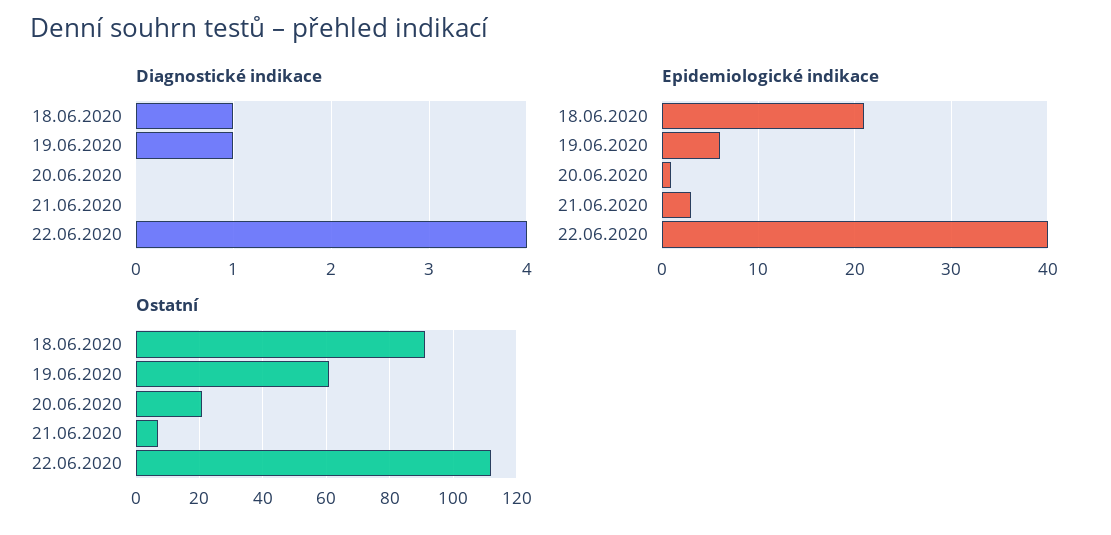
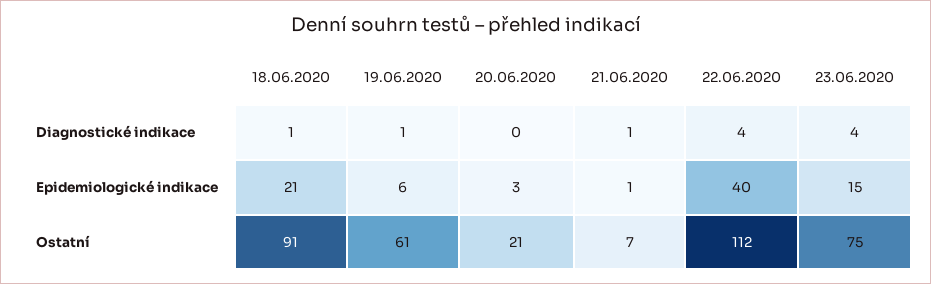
Diagnostické indikace, 21.06.2020: 0 -> 1
Epidemiologické indikace, 20.06.2020: 1 -> 3
Epidemiologické indikace, 21.06.2020: 3 -> 1
Diagnostické indikace, 23.06.2020: none -> 4
Epidemiologické indikace, 23.06.2020: none -> 15
Ostatní, 23.06.2020: none -> 75

